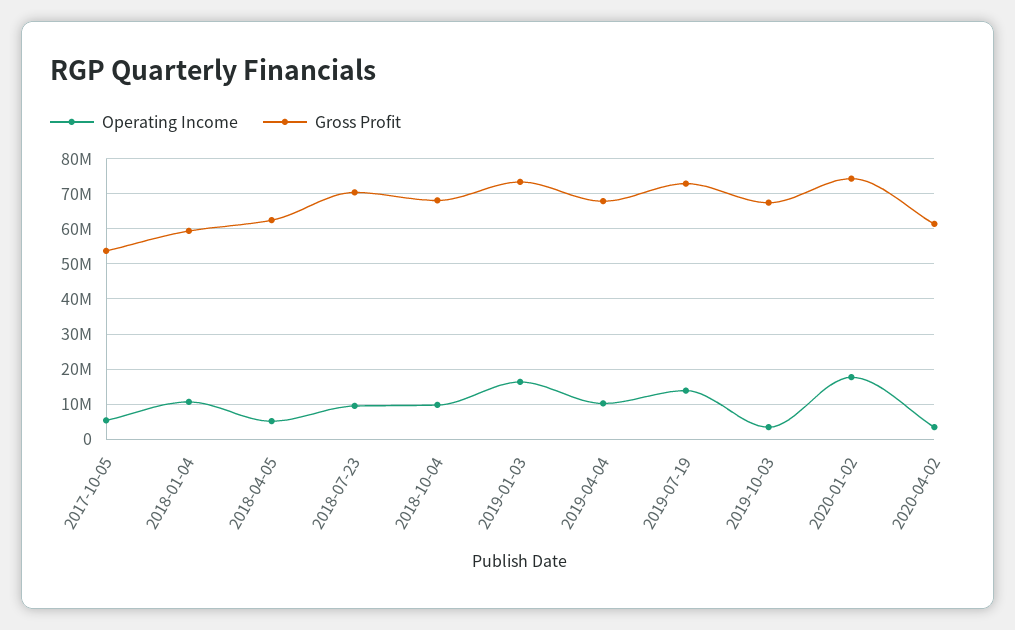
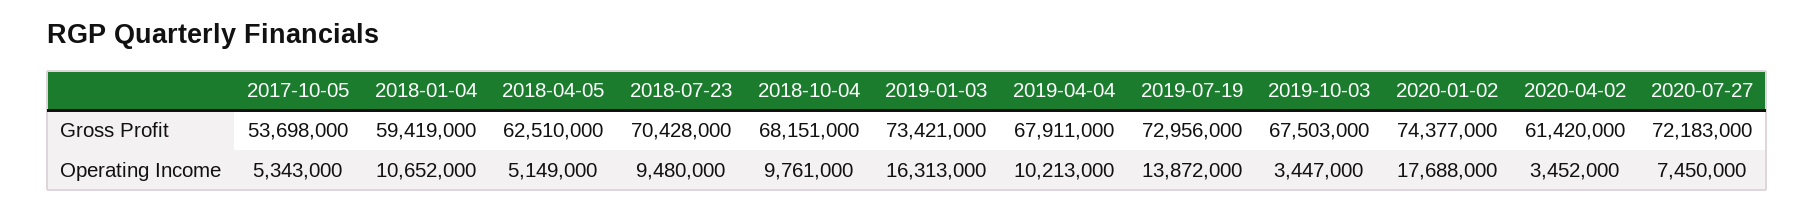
Gross Profit, 2020-07-27: none -> 72183000
Operating Income, 2020-07-27: none -> 7450000

